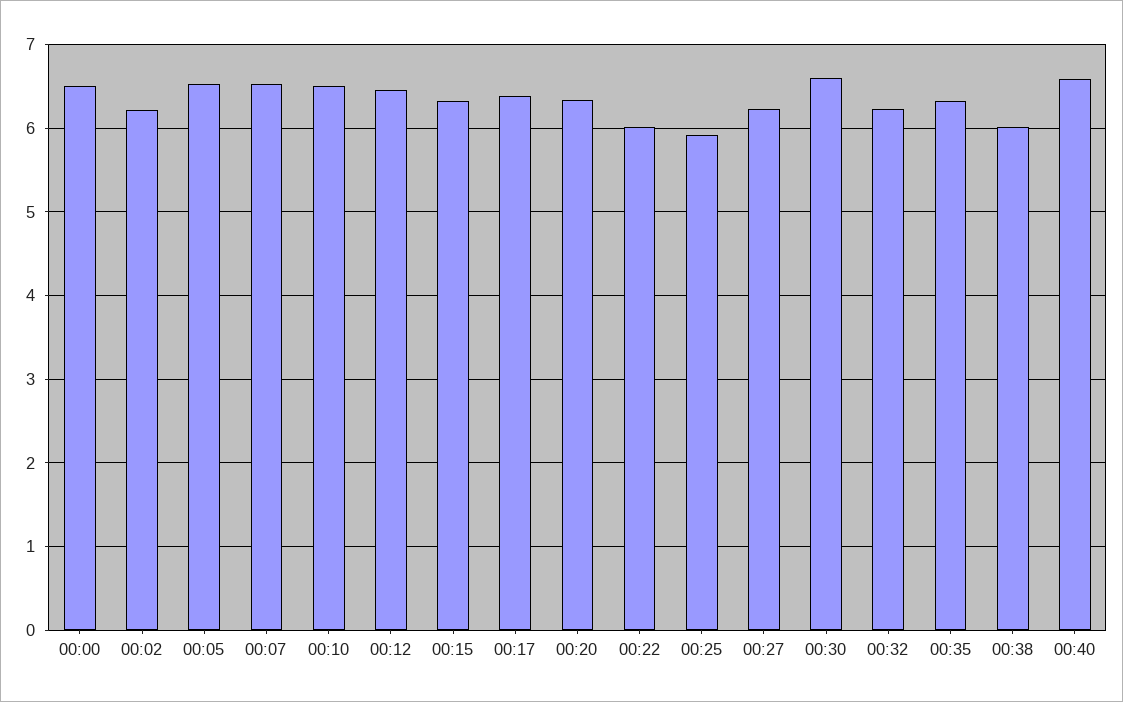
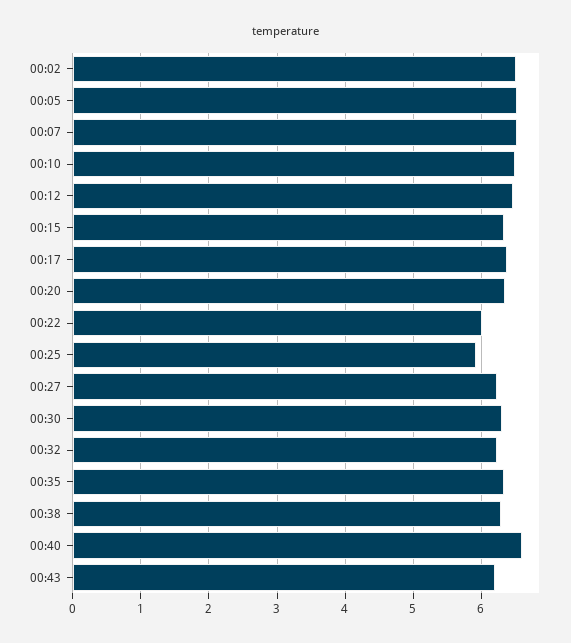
00:00: 6.5 -> none
00:02: 6.2 -> 6.5
00:30: 6.6 -> 6.3
00:38: 6 -> 6.3
00:43: none -> 6.2

